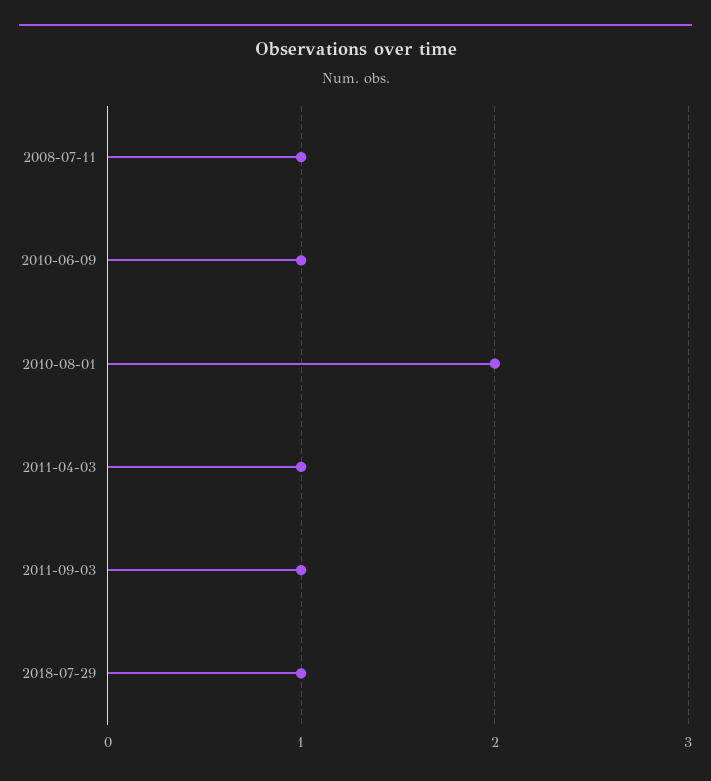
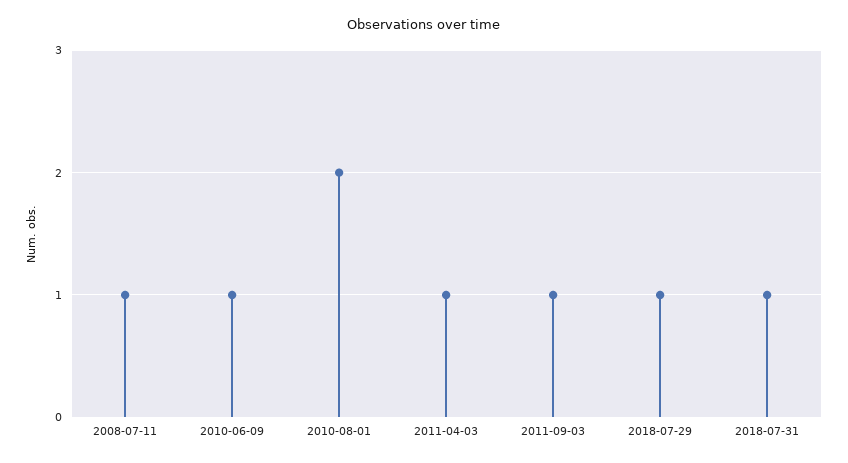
2018-07-31: none -> 1

